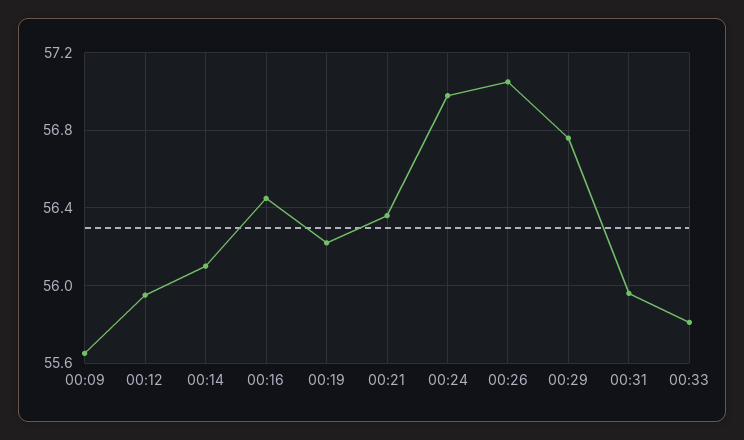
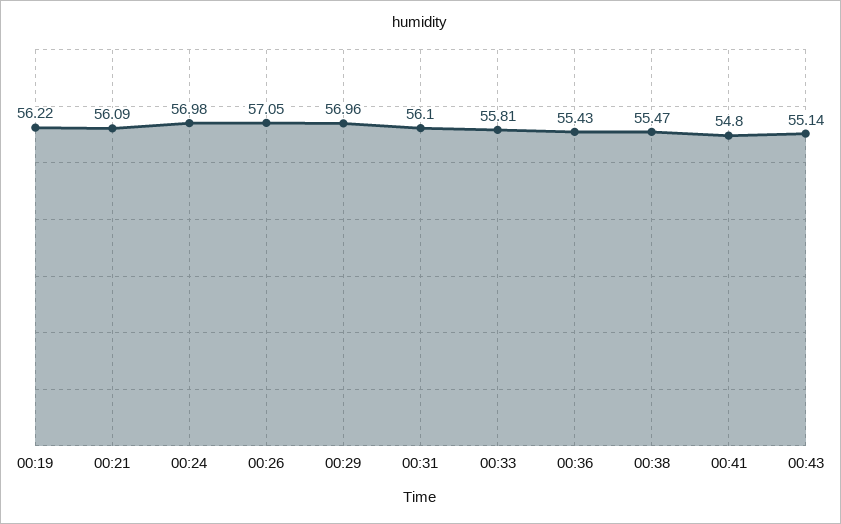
00:09: 55.65 -> none
00:12: 55.95 -> none
00:14: 56.1 -> none
00:16: 56.45 -> none
00:21: 56.35 -> 56.09
00:29: 56.75 -> 56.96
00:31: 55.95 -> 56.1
00:36: none -> 55.43
00:38: none -> 55.47
00:41: none -> 54.8
00:43: none -> 55.14

